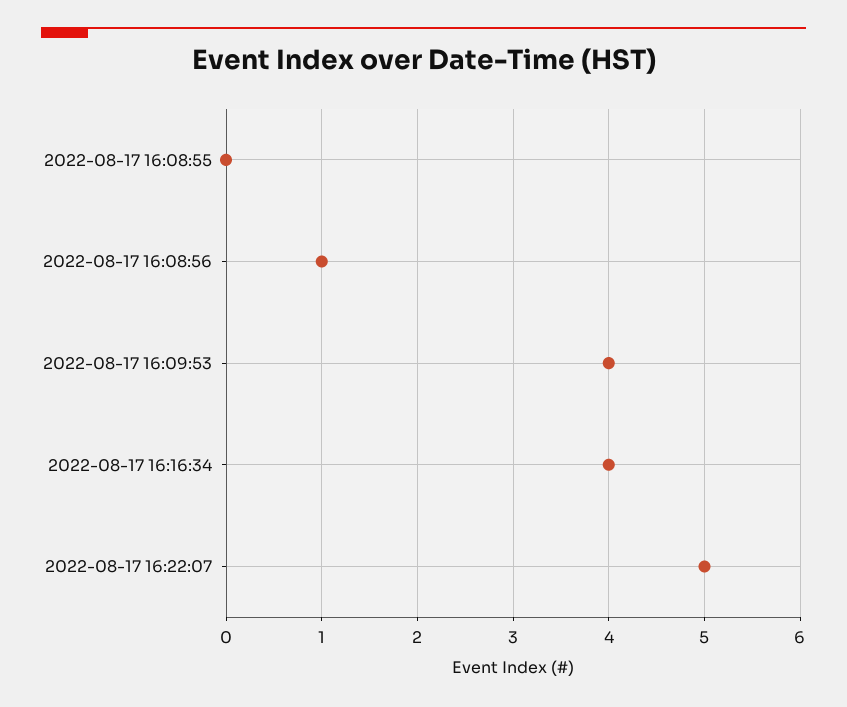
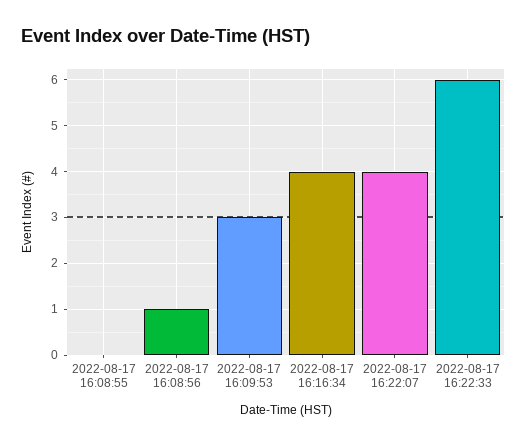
2022-08-17 16:09:53: 4 -> 3
2022-08-17 16:22:07: 5 -> 4
2022-08-17 16:22:33: none -> 6

